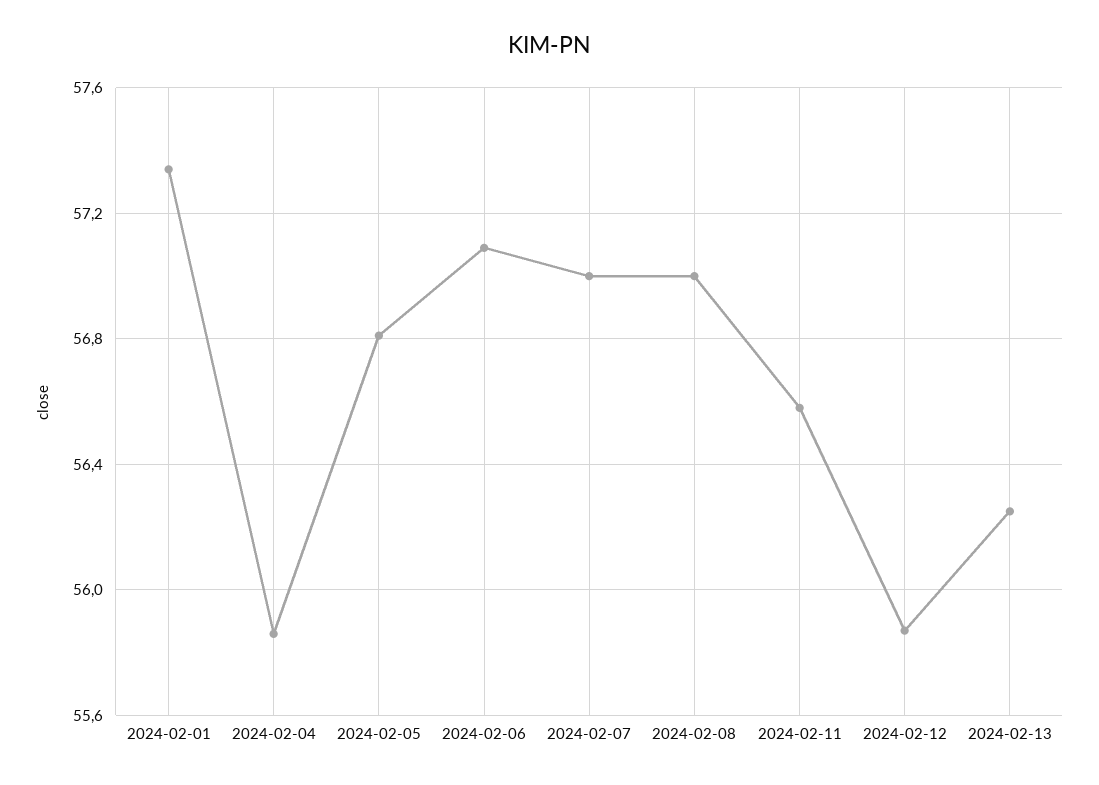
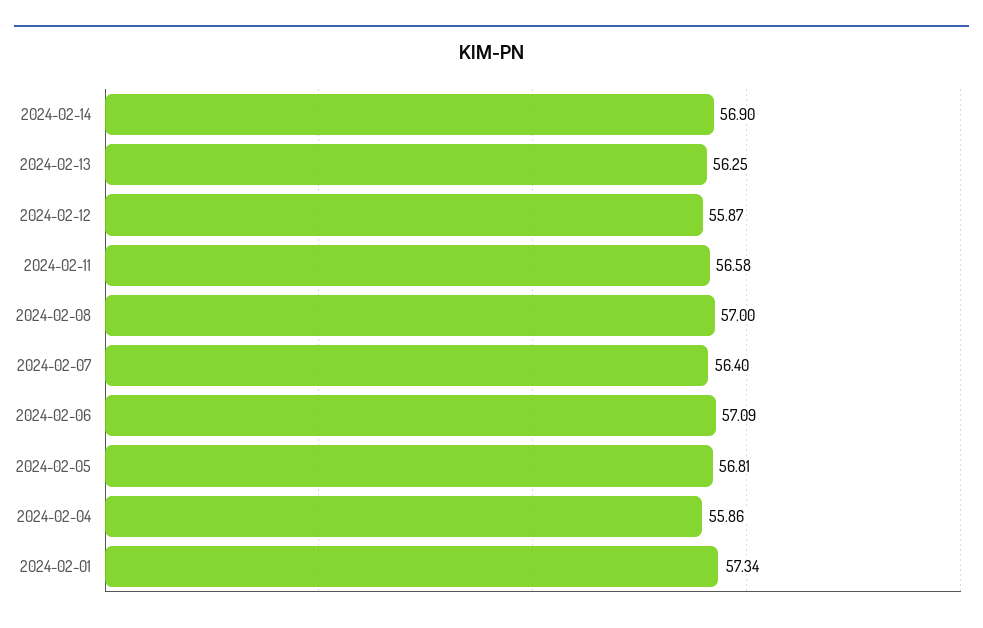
2024-02-07: 57 -> 56.4
2024-02-14: none -> 56.9

